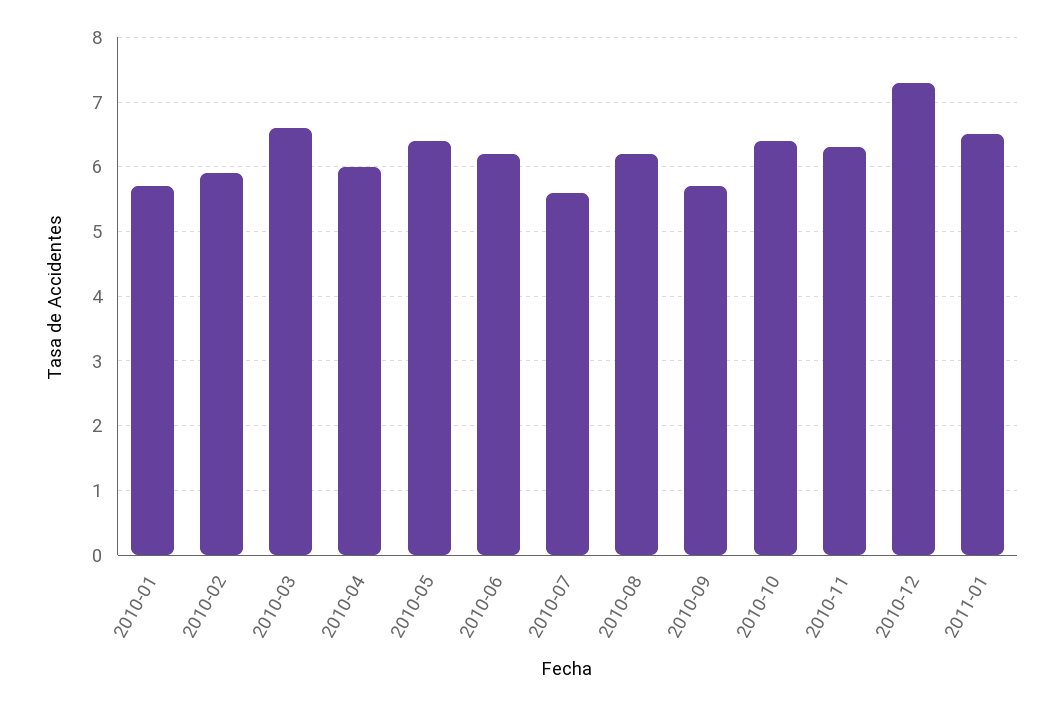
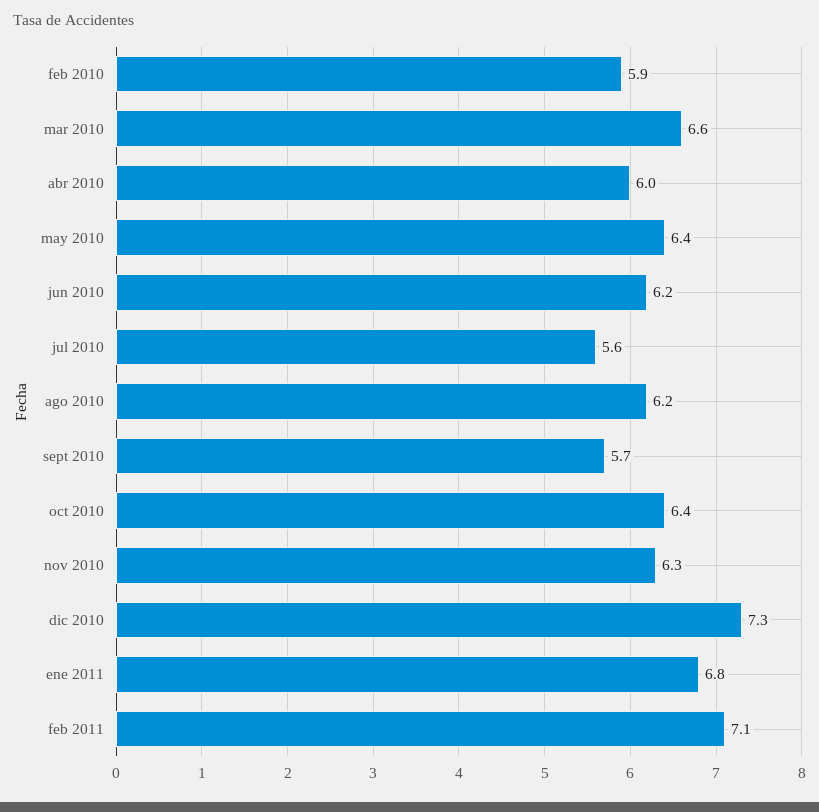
2010-01: 5.7 -> none
2011-01: 6.5 -> 6.8
feb 2011: none -> 7.1

